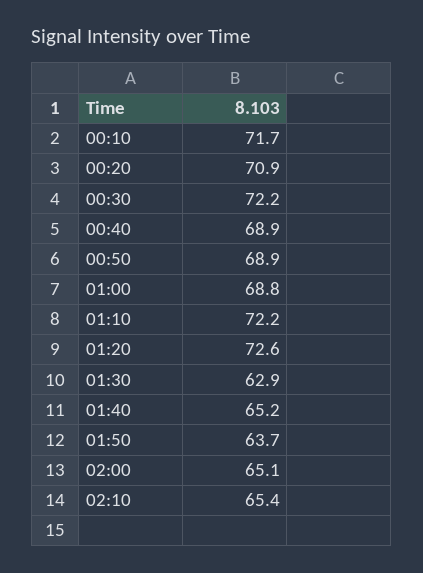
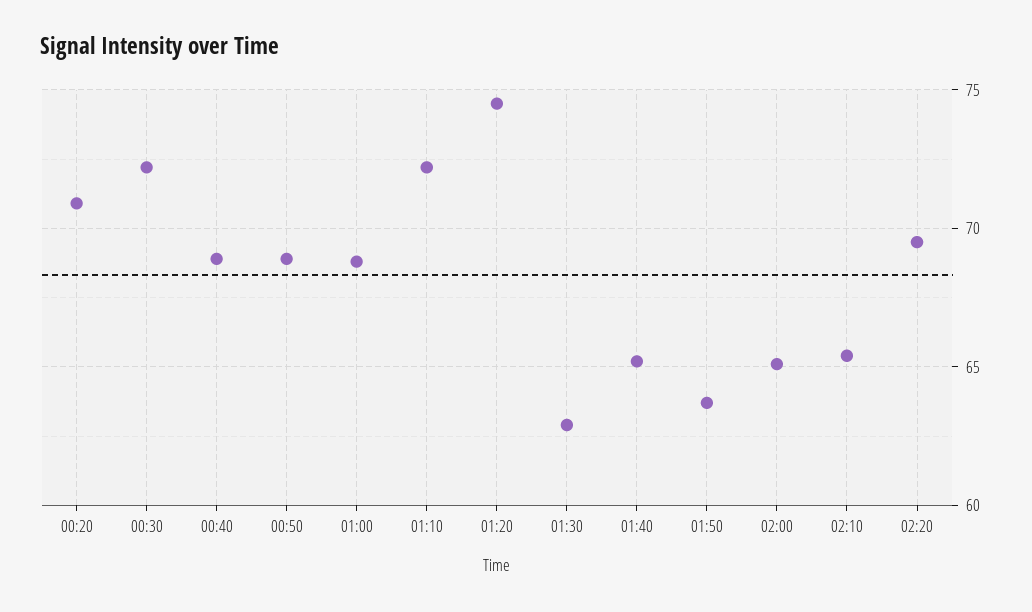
00:10: 71.7 -> none
01:20: 72.6 -> 74.5
02:20: none -> 69.5

